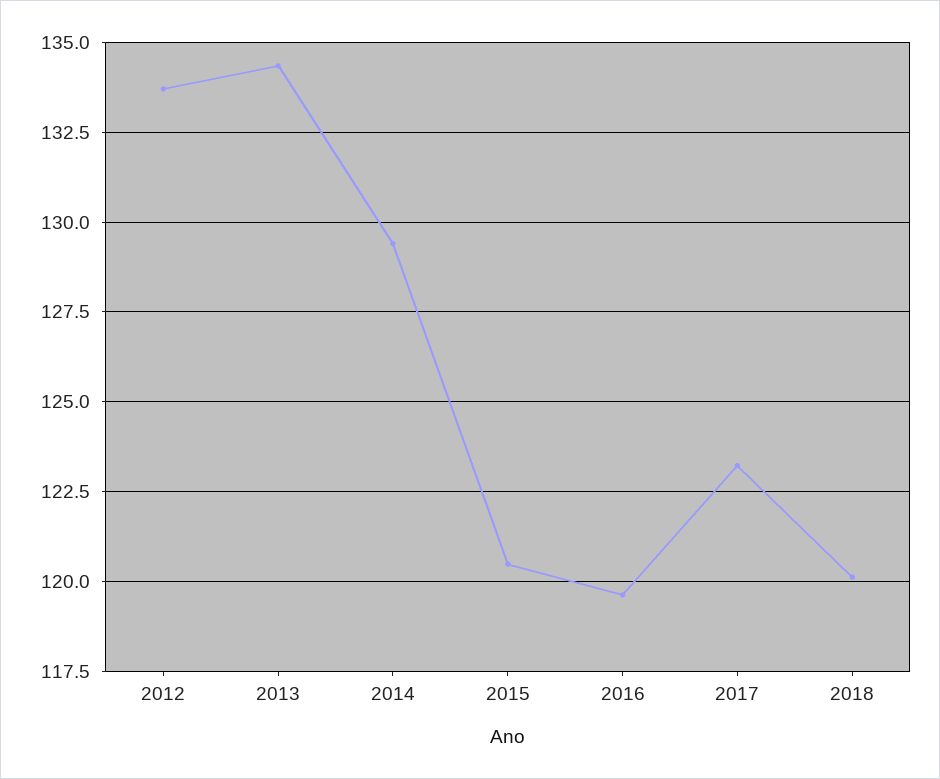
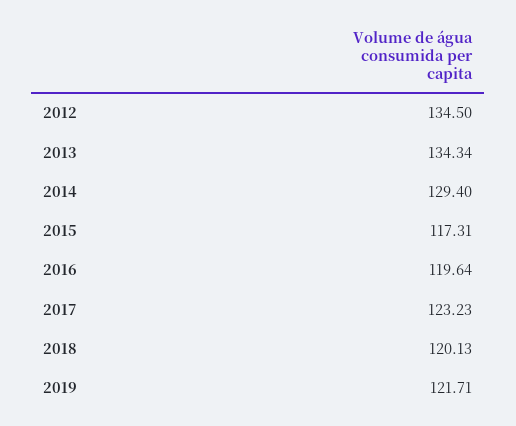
2012: 133.75 -> 134.5
2015: 120.5 -> 117.31
2019: none -> 121.71

